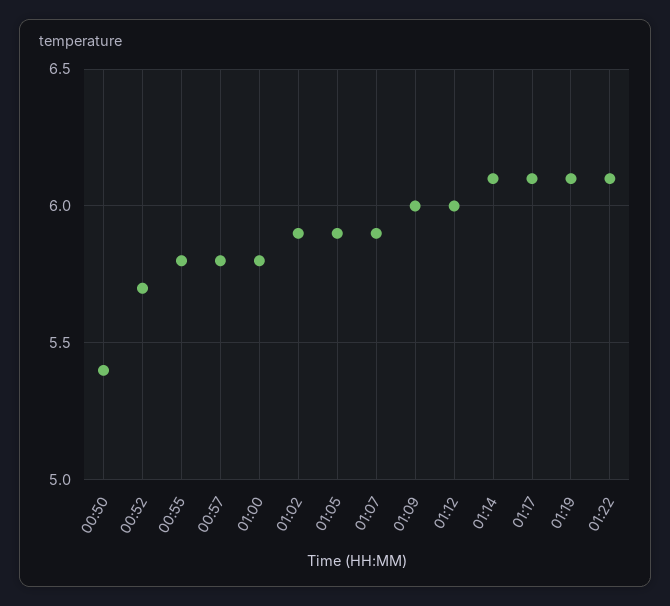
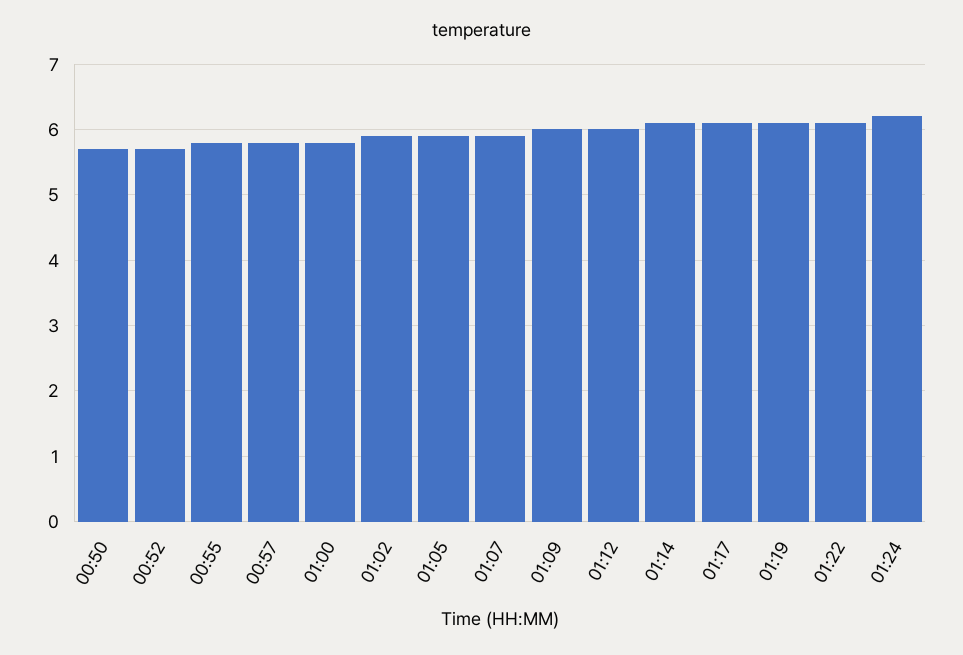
00:50: 5.4 -> 5.7
01:24: none -> 6.2

